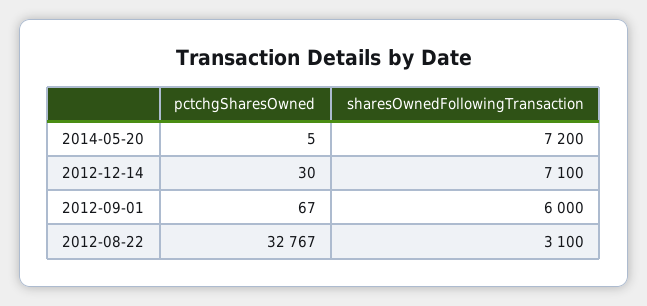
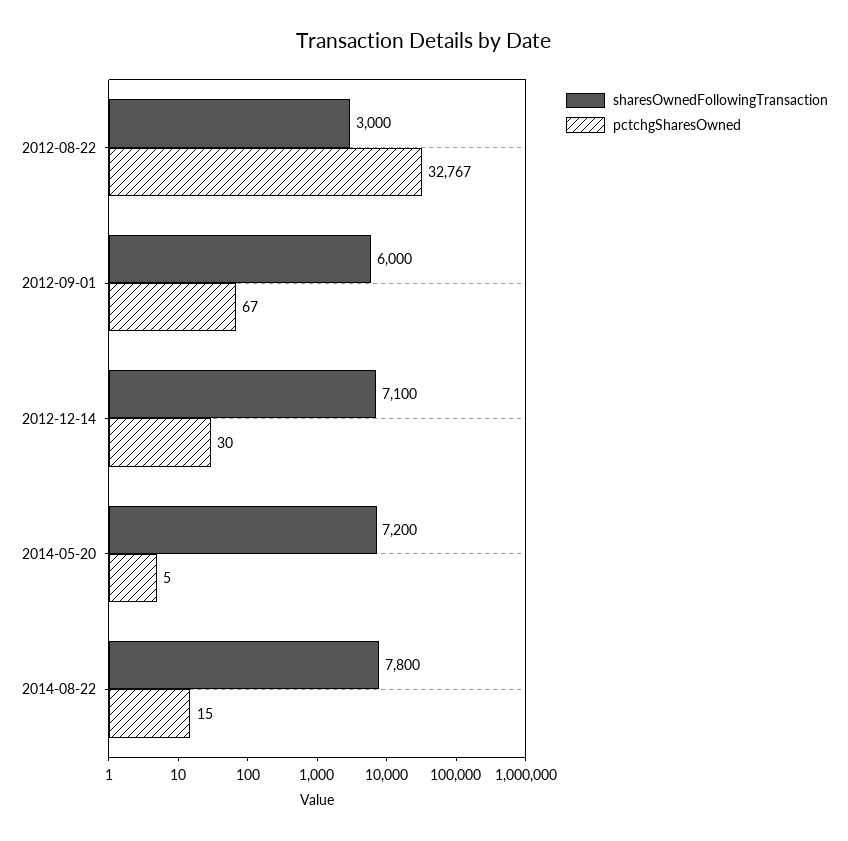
sharesOwnedFollowingTransaction, 2012-08-22: 3100 -> 3000
sharesOwnedFollowingTransaction, 2014-08-22: none -> 7800
pctchgSharesOwned, 2014-08-22: none -> 15

